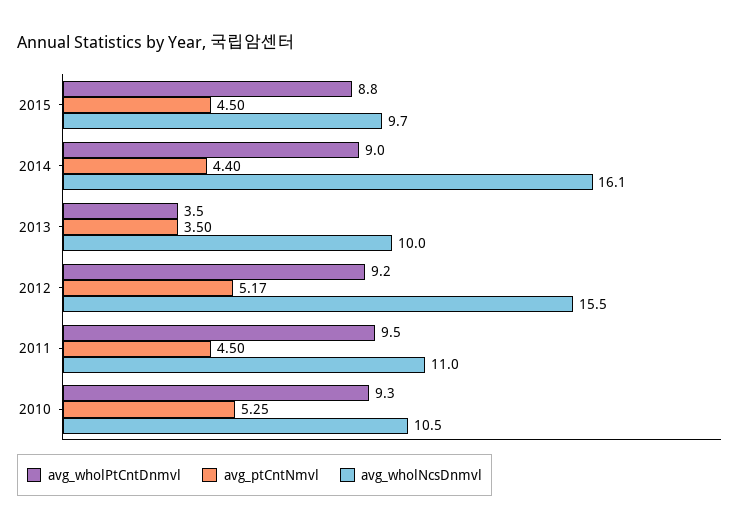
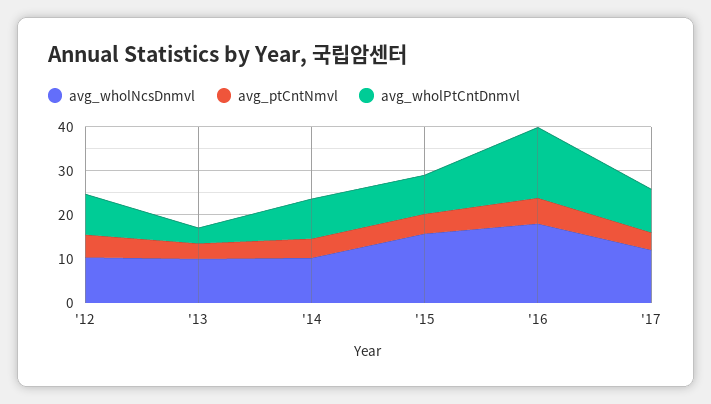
avg_wholNcsDnmvl, 2015: 9.7 -> 16
avg_wholNcsDnmvl, 2014: 16.1 -> 10
avg_wholNcsDnmvl, 2012: 15.5 -> 10
avg_wholPtCntDnmvl, 2011: 9.5 -> none
avg_ptCntNmvl, 2011: 4.5 -> none
avg_wholNcsDnmvl, 2011: 11 -> none
avg_wholPtCntDnmvl, 2010: 9.3 -> none
avg_ptCntNmvl, 2010: 5.25 -> none
avg_wholNcsDnmvl, 2010: 10.5 -> none
avg_wholNcsDnmvl, '16: none -> 18
avg_ptCntNmvl, '16: none -> 6
avg_wholPtCntDnmvl, '16: none -> 16
avg_wholNcsDnmvl, '17: none -> 12
avg_ptCntNmvl, '17: none -> 4
avg_wholPtCntDnmvl, '17: none -> 10

